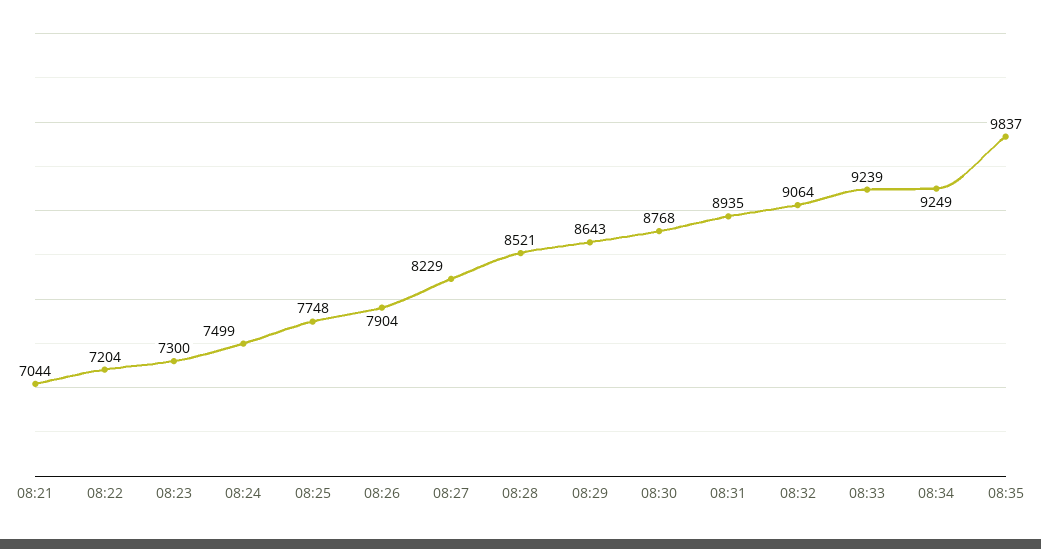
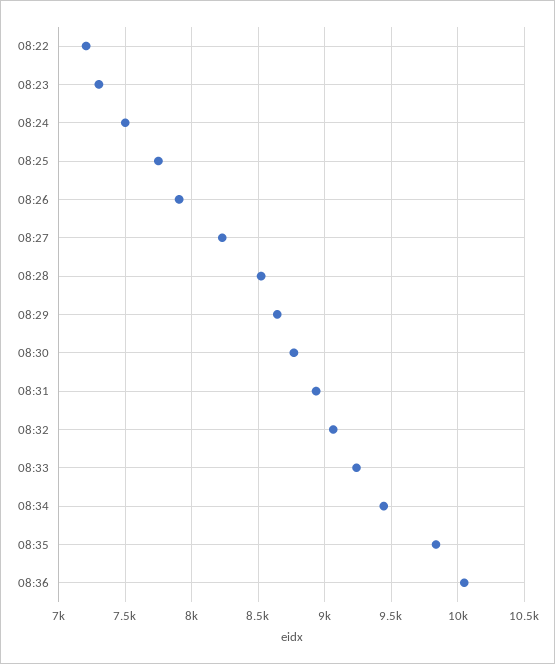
08:21: 7044 -> none
08:34: 9249 -> 9450
08:36: none -> 10050

